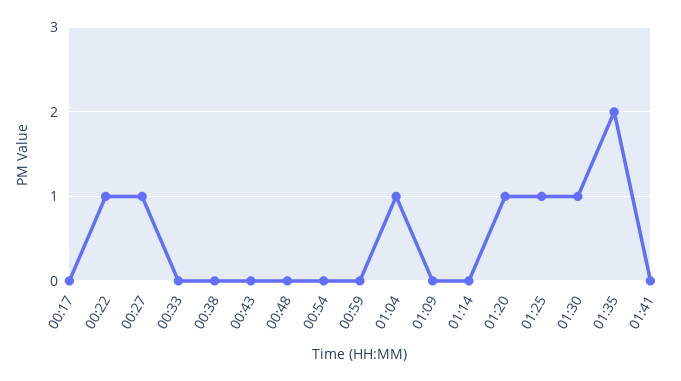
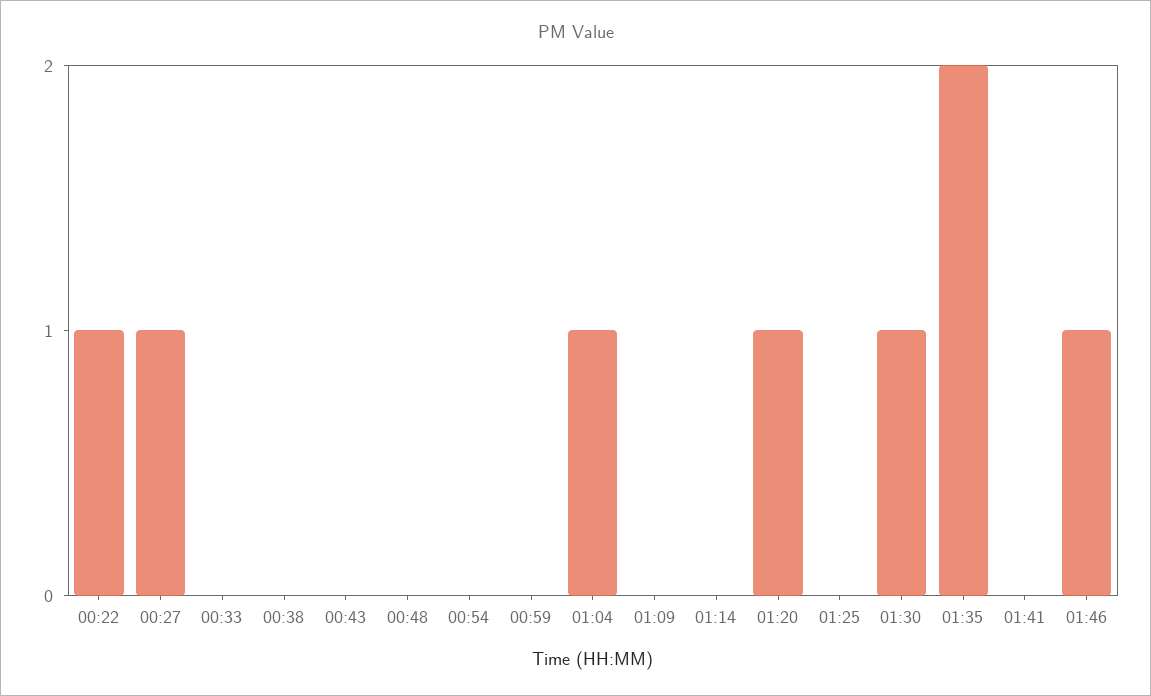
00:17: 0 -> none
01:25: 1 -> 0
01:46: none -> 1

